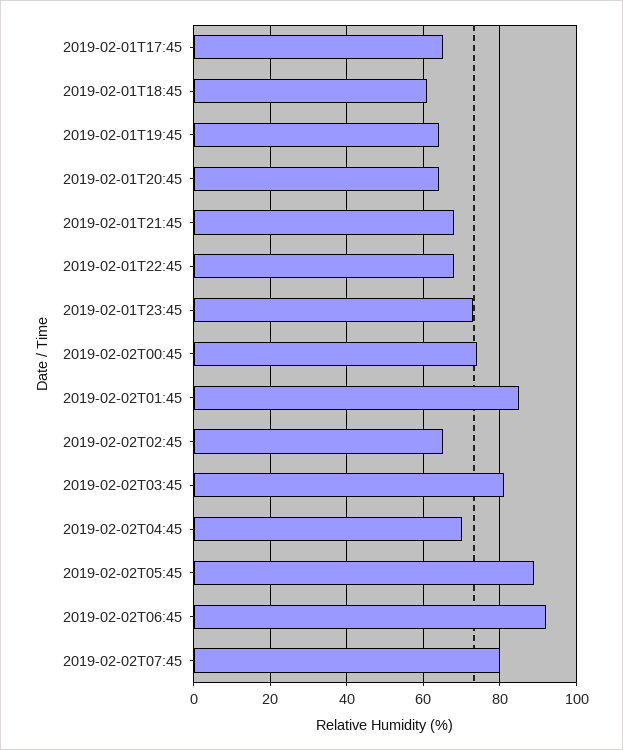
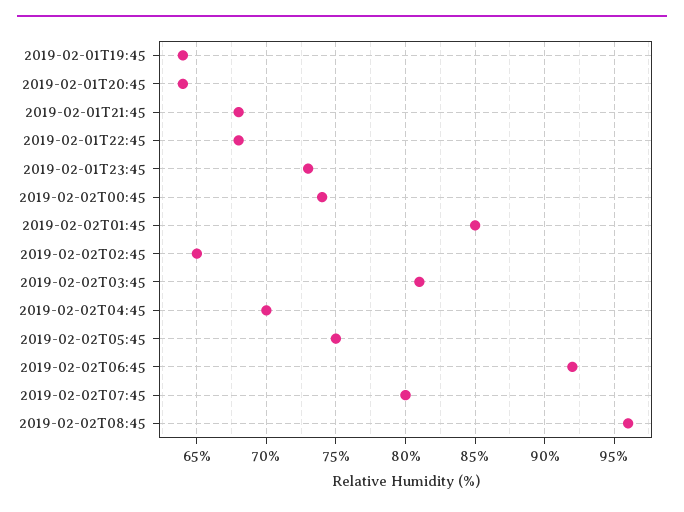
2019-02-01T17:45: 65 -> none
2019-02-01T18:45: 60 -> none
2019-02-02T05:45: 90 -> 75
2019-02-02T08:45: none -> 96

